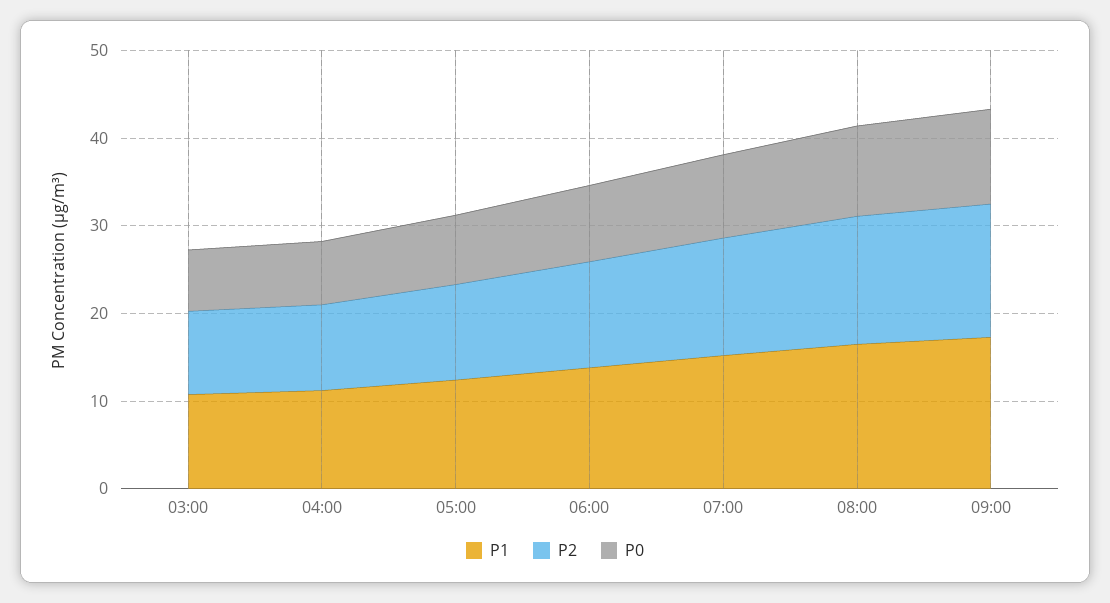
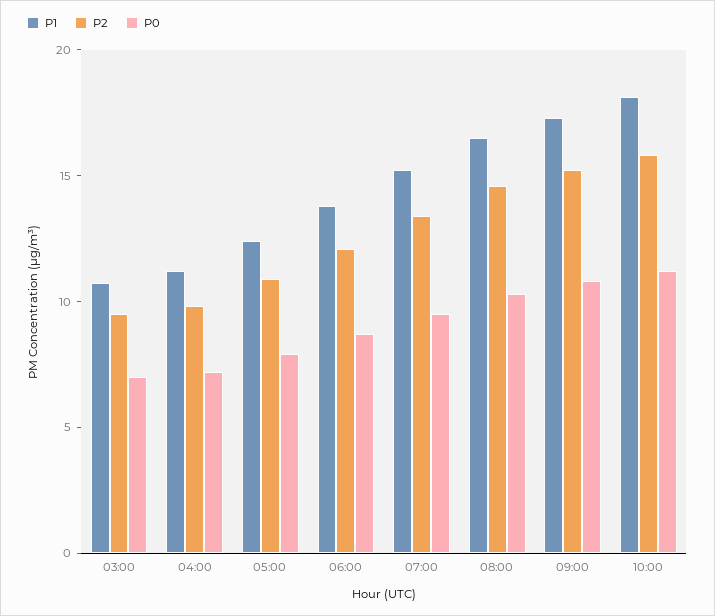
P1, 10:00: none -> 18
P2, 10:00: none -> 16
P0, 10:00: none -> 11

